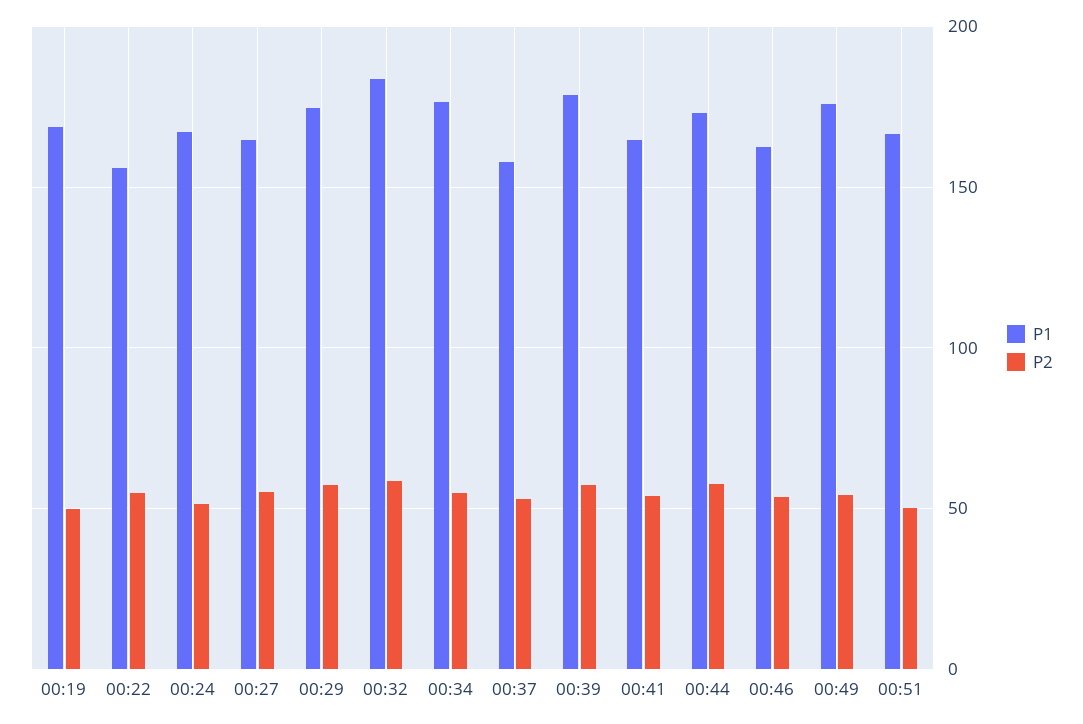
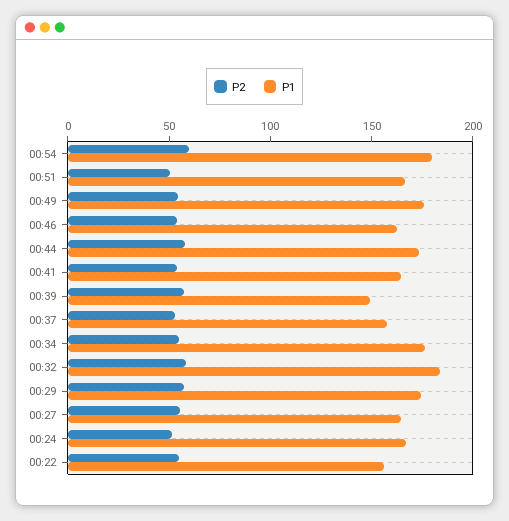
P1, 00:19: 170 -> none
P2, 00:19: 50 -> none
P1, 00:39: 180 -> 150
P2, 00:54: none -> 60
P1, 00:54: none -> 180

